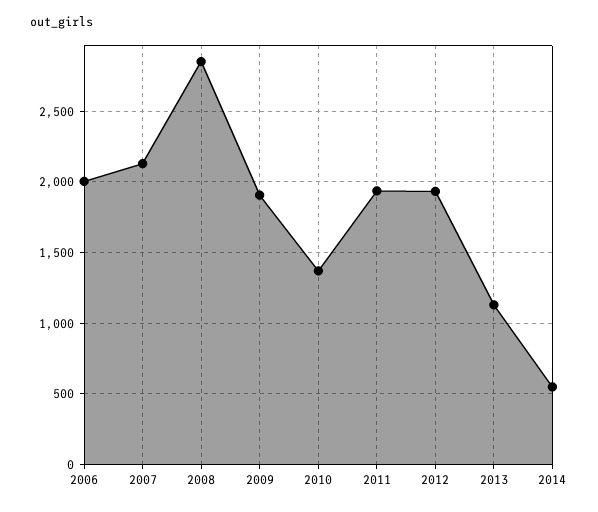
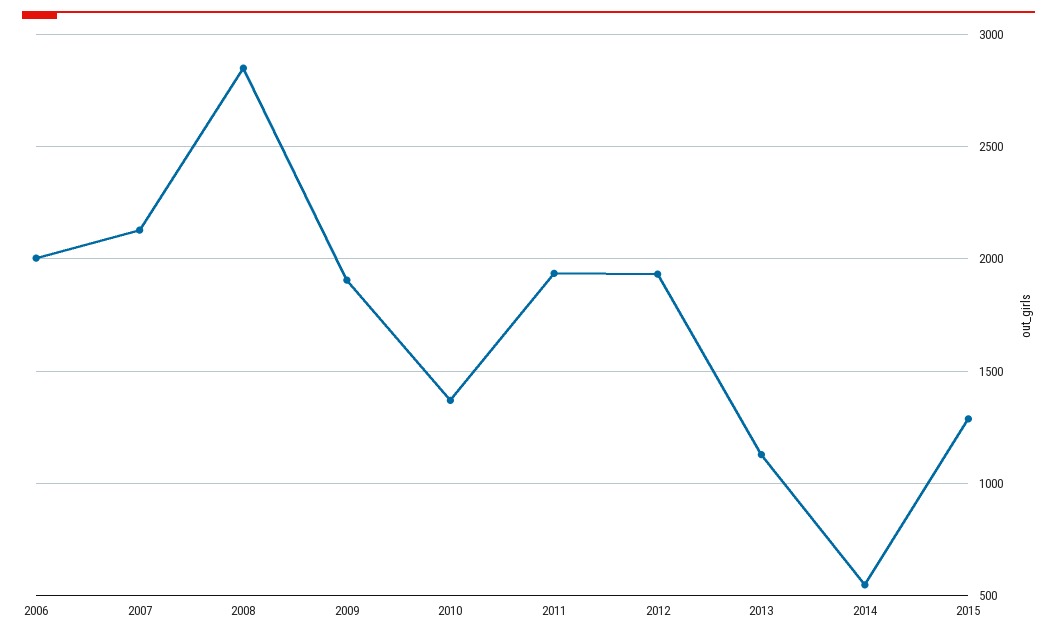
2015: none -> 1300

